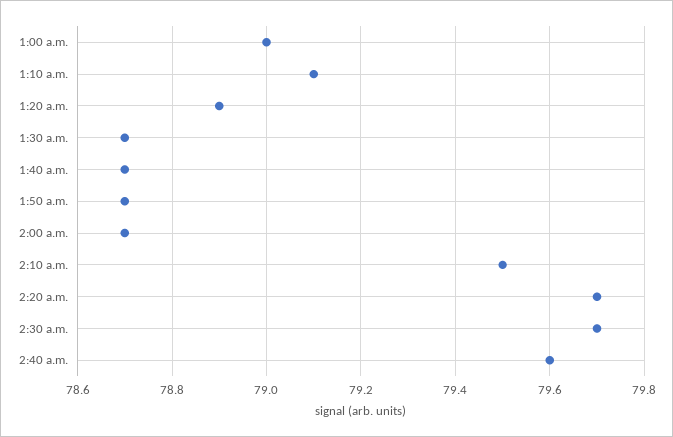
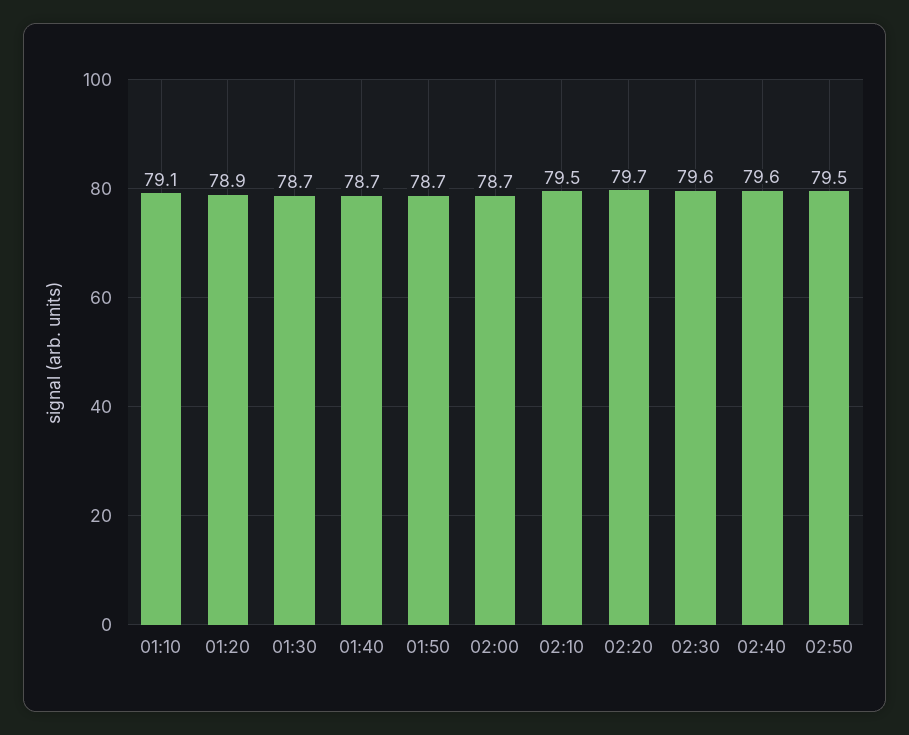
1:00 a.m.: 79 -> none
2:30 a.m.: 79.7 -> 79.6
02:50: none -> 79.5

